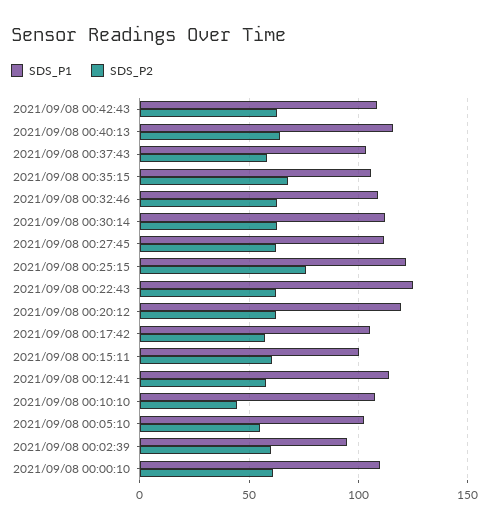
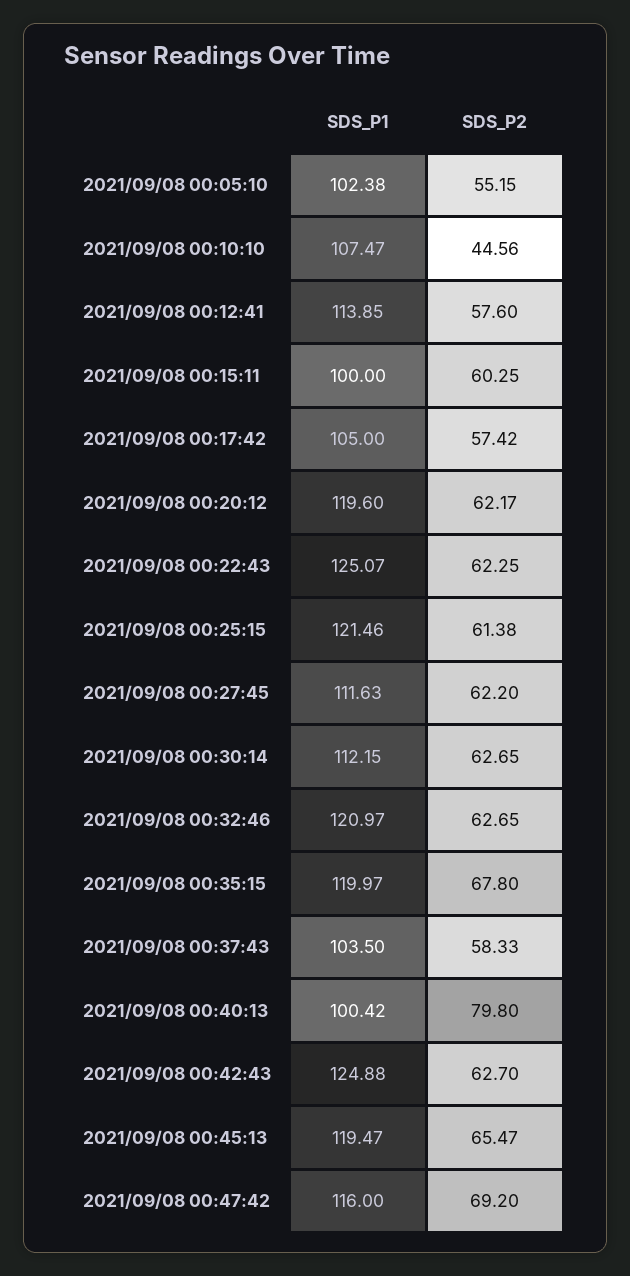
SDS_P1, 2021/09/08 00:42:43: 110 -> 124.88
SDS_P1, 2021/09/08 00:40:13: 115 -> 100.42
SDS_P2, 2021/09/08 00:40:13: 65 -> 79.8
SDS_P1, 2021/09/08 00:35:15: 105 -> 119.97
SDS_P1, 2021/09/08 00:32:46: 110 -> 120.97
SDS_P2, 2021/09/08 00:25:15: 75 -> 61.38
SDS_P1, 2021/09/08 00:02:39: 95 -> none
SDS_P2, 2021/09/08 00:02:39: 60 -> none
SDS_P1, 2021/09/08 00:00:10: 110 -> none
SDS_P2, 2021/09/08 00:00:10: 60 -> none
SDS_P1, 2021/09/08 00:45:13: none -> 119.47
SDS_P2, 2021/09/08 00:45:13: none -> 65.47
SDS_P1, 2021/09/08 00:47:42: none -> 116
SDS_P2, 2021/09/08 00:47:42: none -> 69.2

